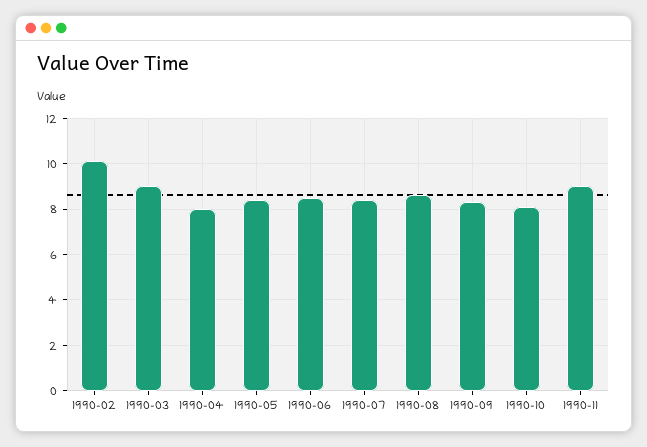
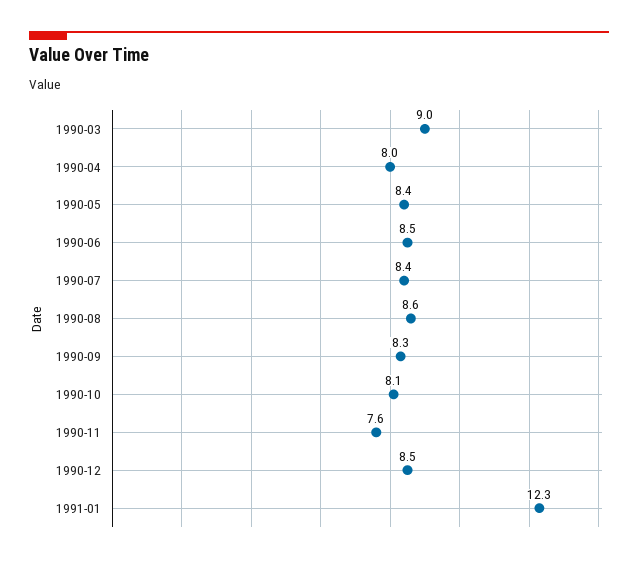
1990-02: 10 -> none
1990-11: 9 -> 7.6
1990-12: none -> 8.5
1991-01: none -> 12.3

